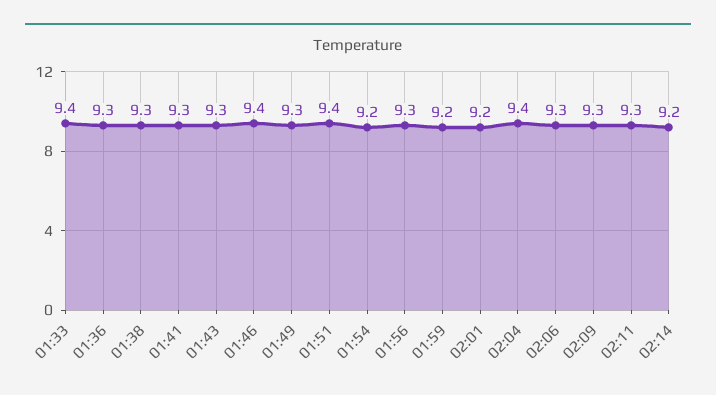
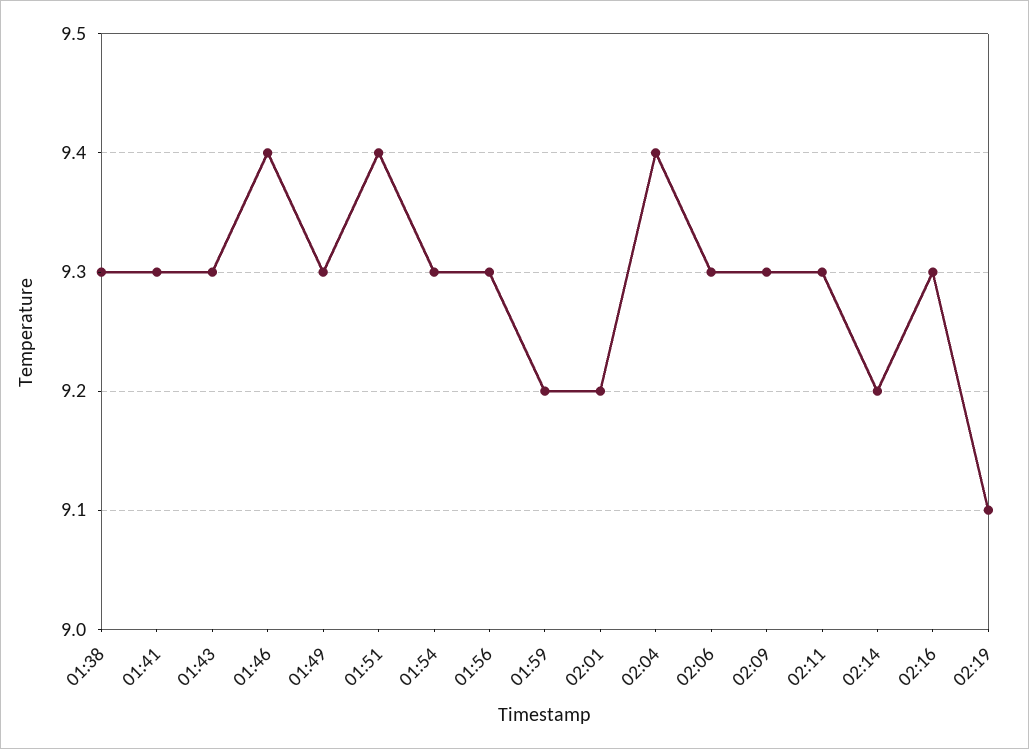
01:33: 9.4 -> none
01:36: 9.3 -> none
01:54: 9.2 -> 9.3
02:16: none -> 9.3
02:19: none -> 9.1

